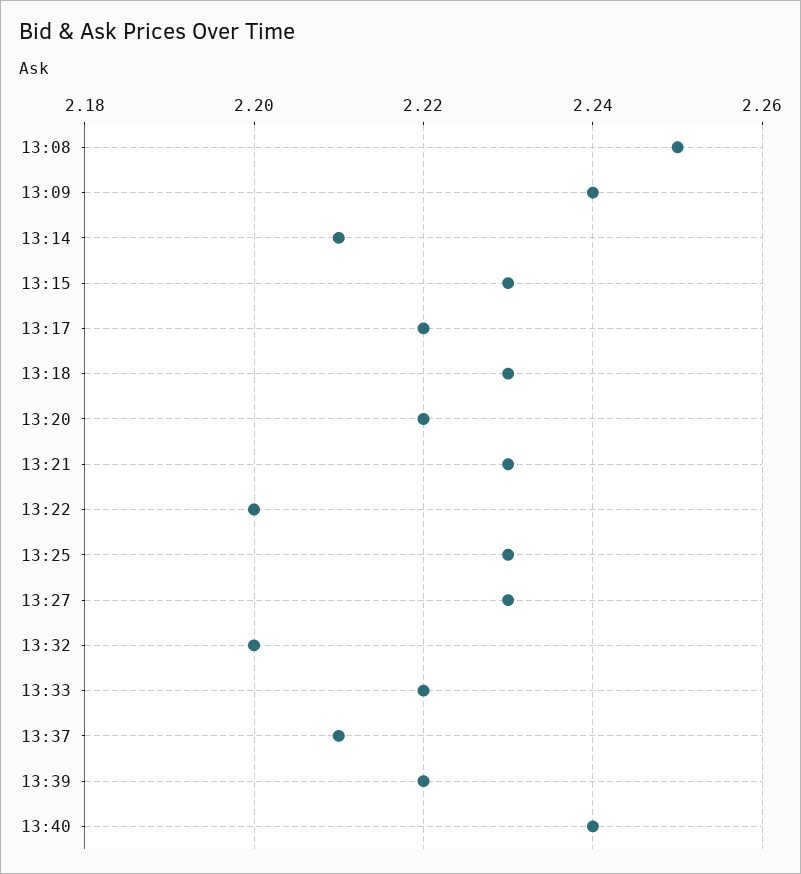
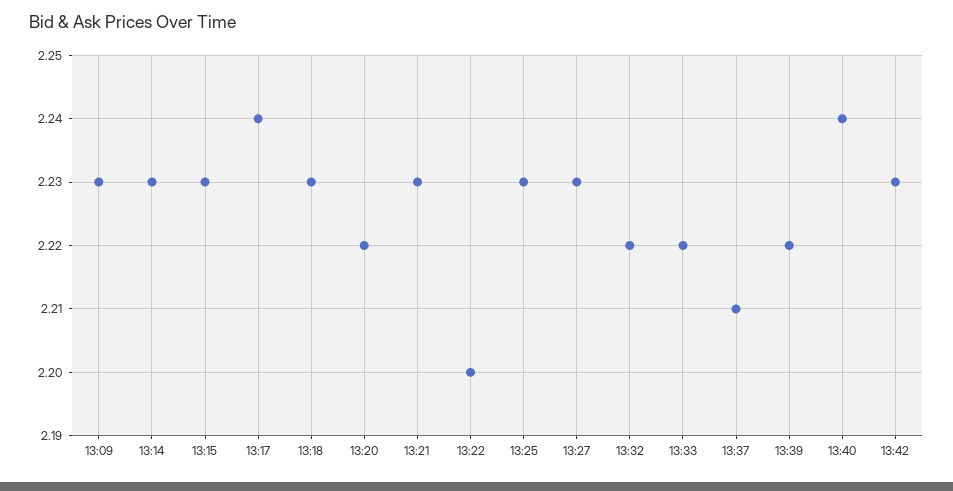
13:08: 2.25 -> none
13:09: 2.24 -> 2.23
13:14: 2.21 -> 2.23
13:17: 2.22 -> 2.24
13:32: 2.2 -> 2.22
13:42: none -> 2.23

